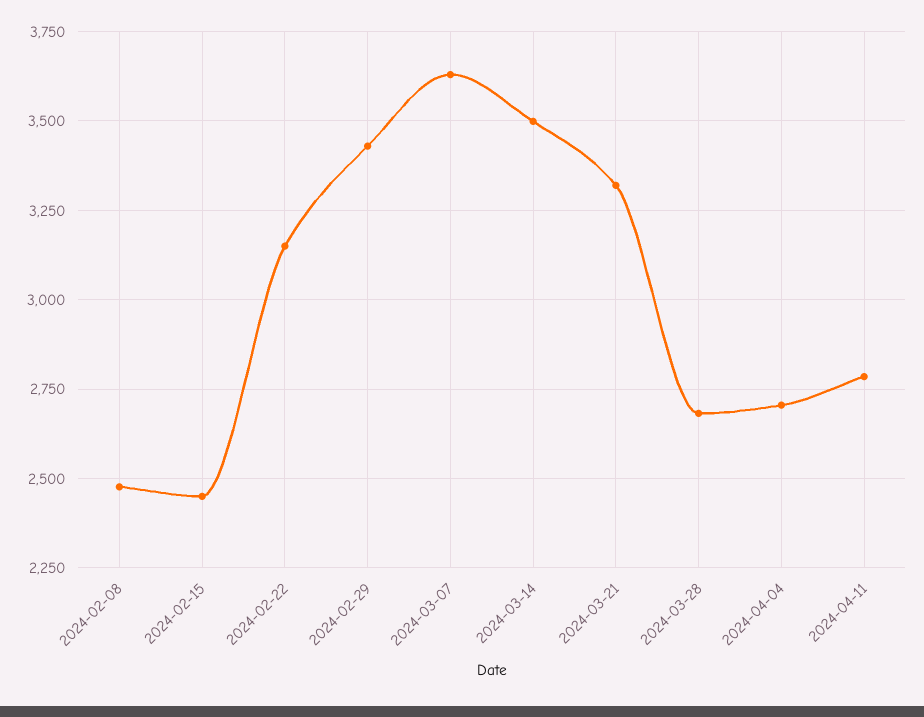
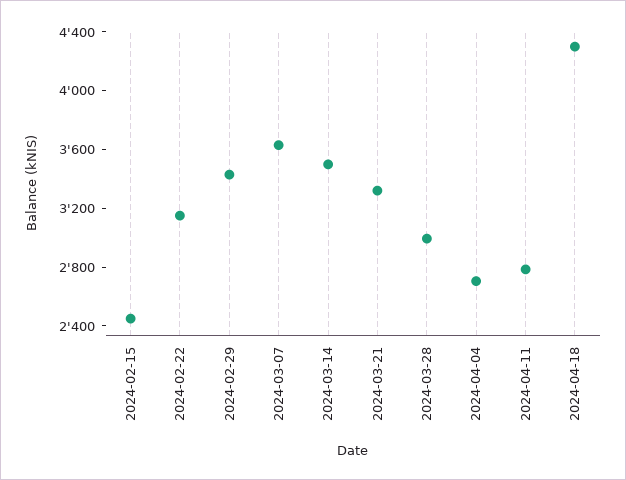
2024-02-08: 2475 -> none
2024-03-28: 2675 -> 3000
2024-04-18: none -> 4300

